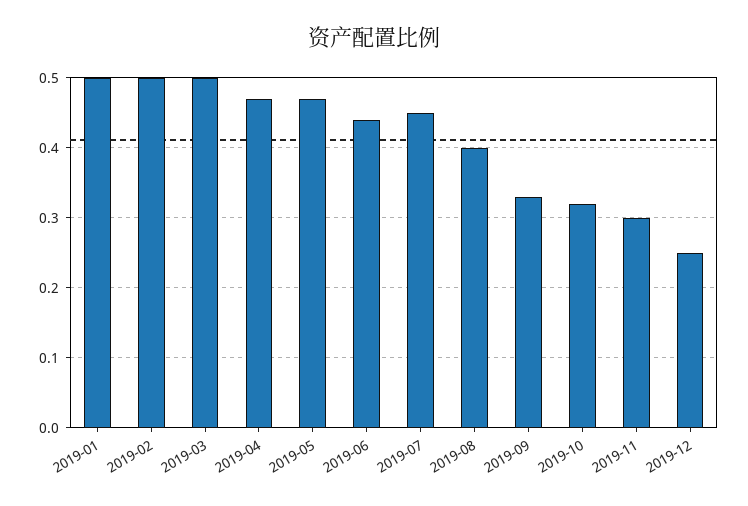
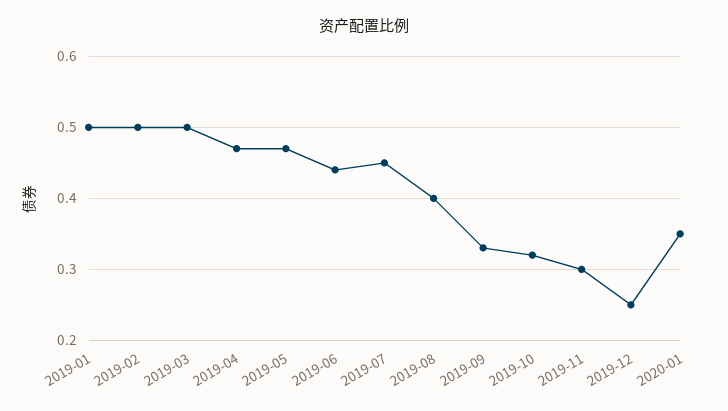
2020-01: none -> 0.35

